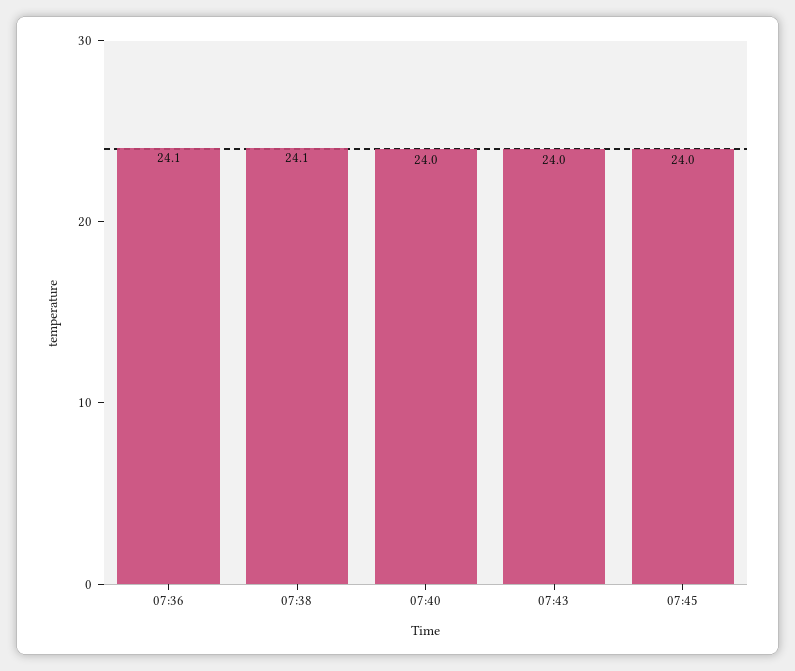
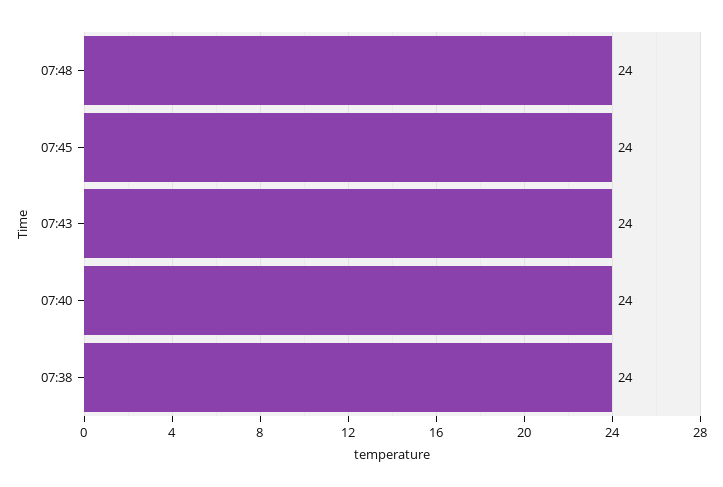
07:36: 24.1 -> none
07:38: 24.1 -> 24
07:48: none -> 24

